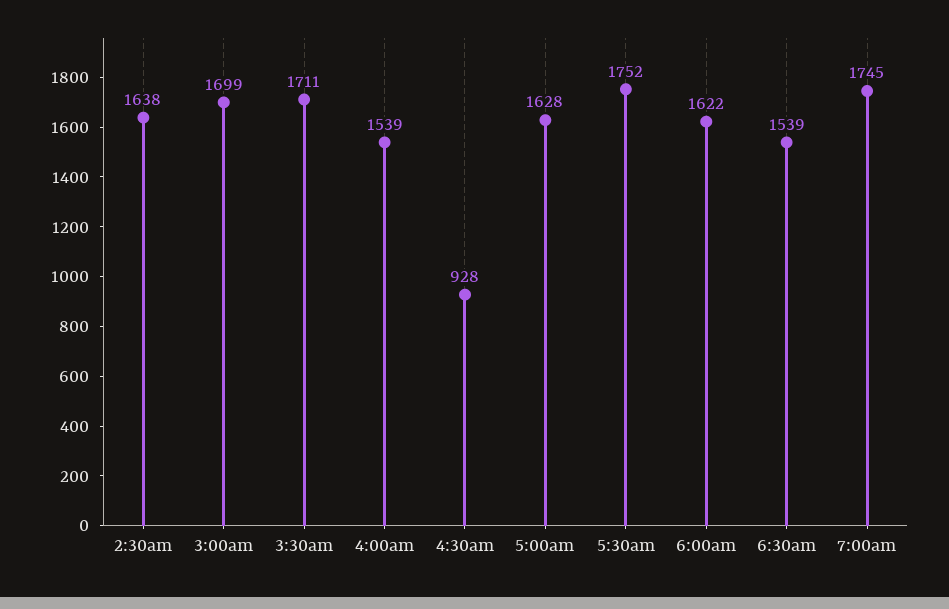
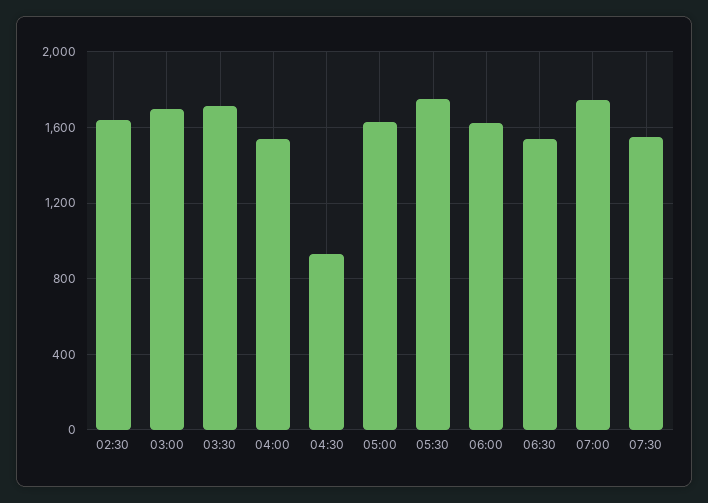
07:30: none -> 1550

